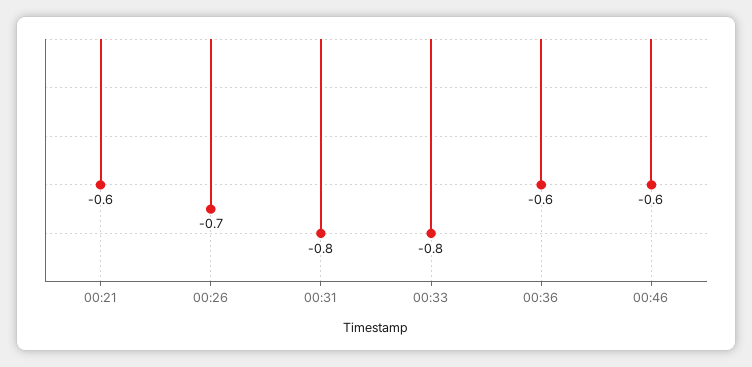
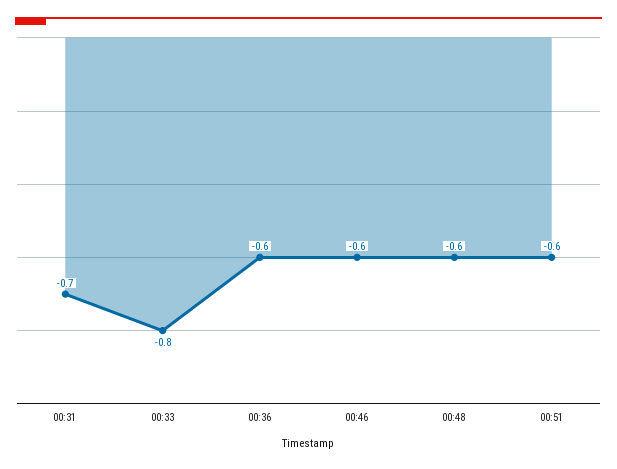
00:21: -0.6 -> none
00:26: -0.7 -> none
00:31: -0.8 -> -0.7
00:48: none -> -0.6
00:51: none -> -0.6

